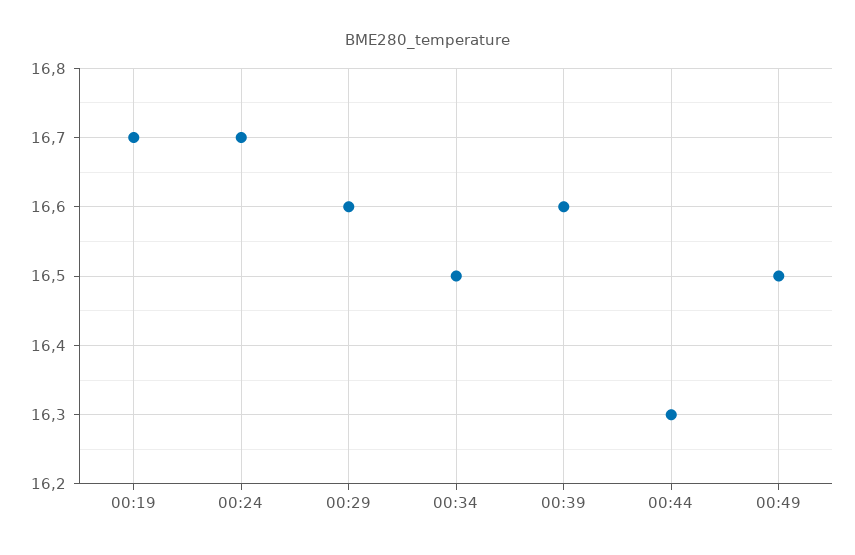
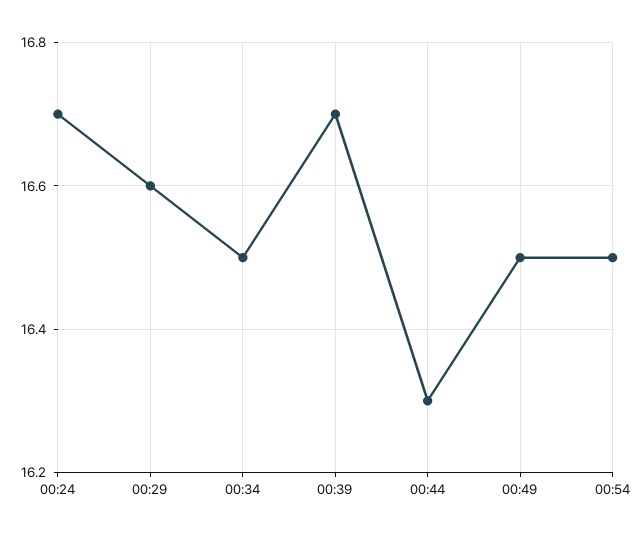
00:19: 16.7 -> none
00:39: 16.6 -> 16.7
00:54: none -> 16.5

